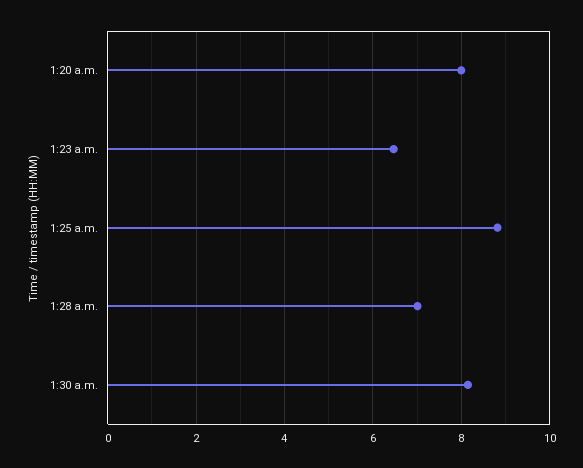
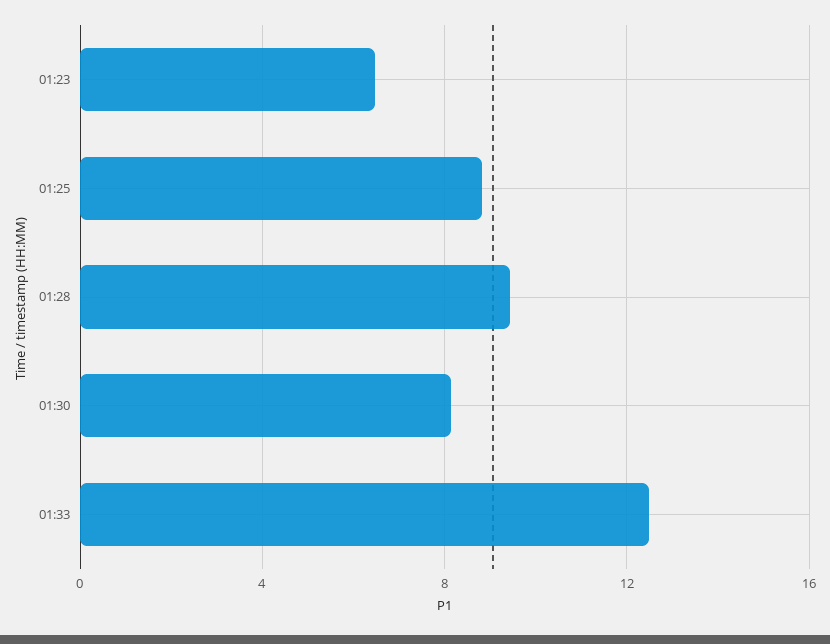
1:20 a.m.: 8 -> none
1:28 a.m.: 7 -> 9.5
01:33: none -> 12.5

